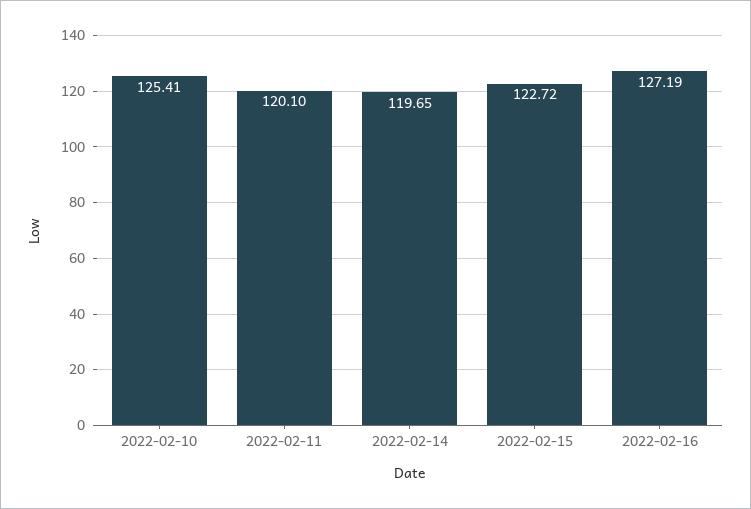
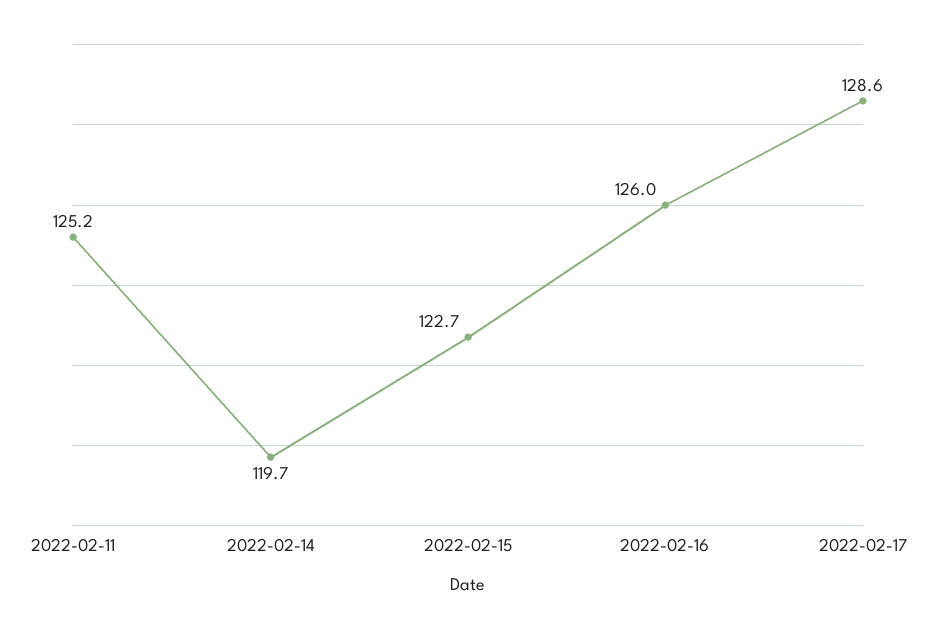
2022-02-10: 125.41 -> none
2022-02-11: 120.1 -> 125.2
2022-02-16: 127.19 -> 126
2022-02-17: none -> 128.6

